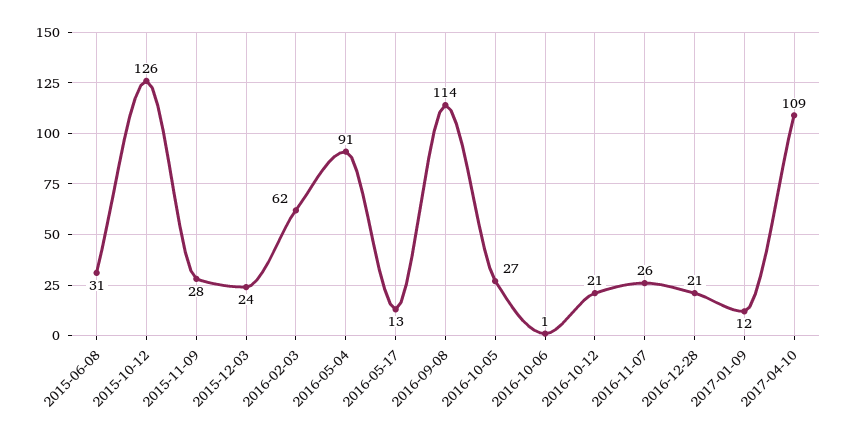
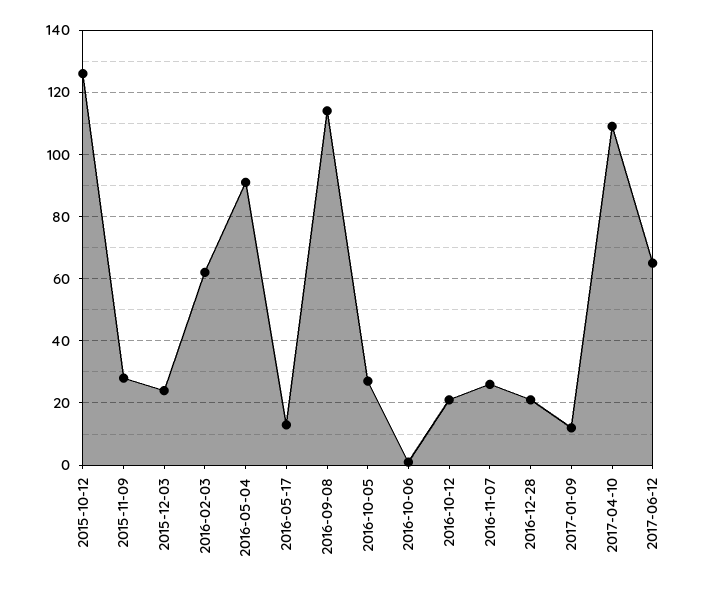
2015-06-08: 31 -> none
2017-06-12: none -> 65

